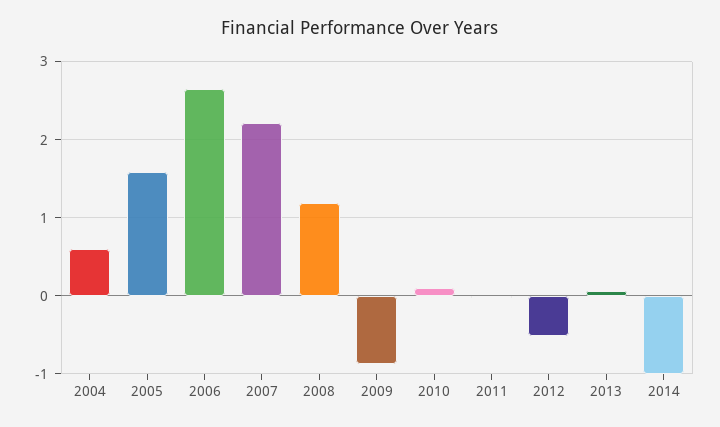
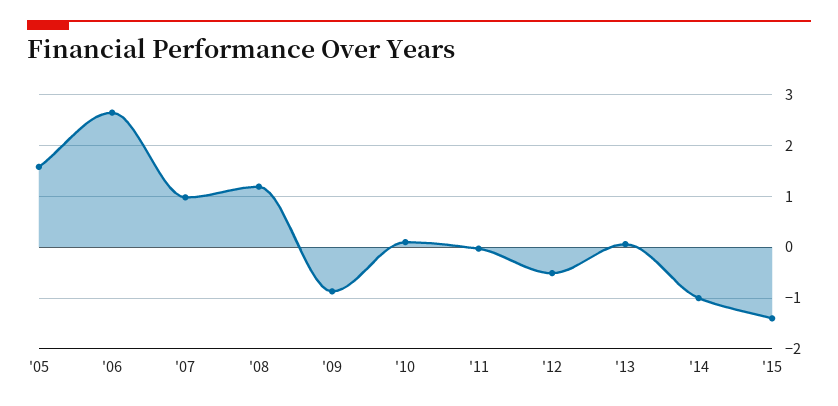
2004: 0.6 -> none
2007: 2.2 -> 1
'15: none -> -1.4

